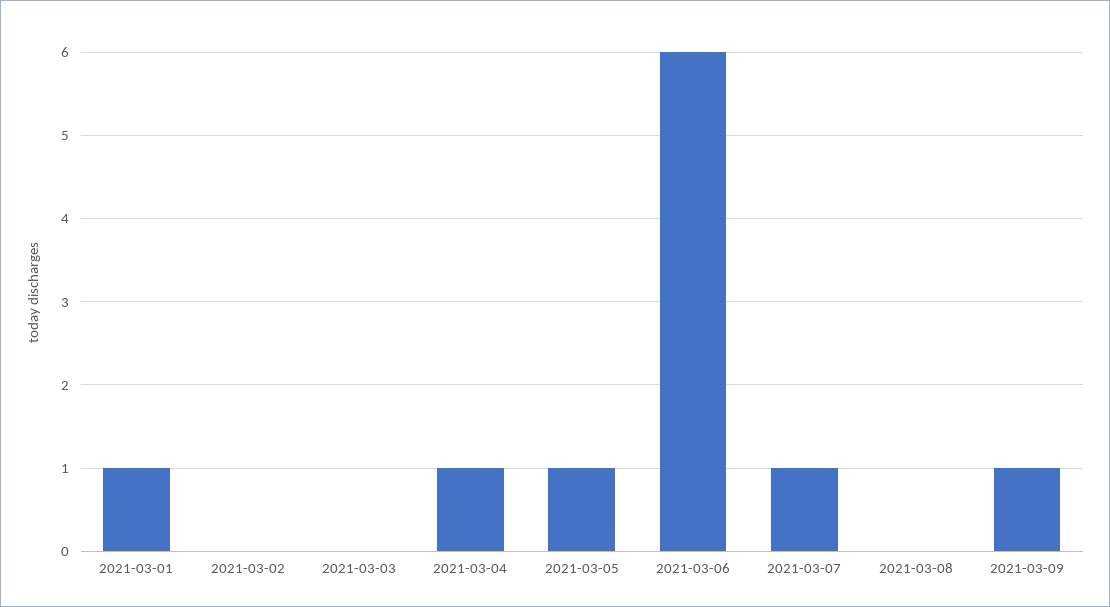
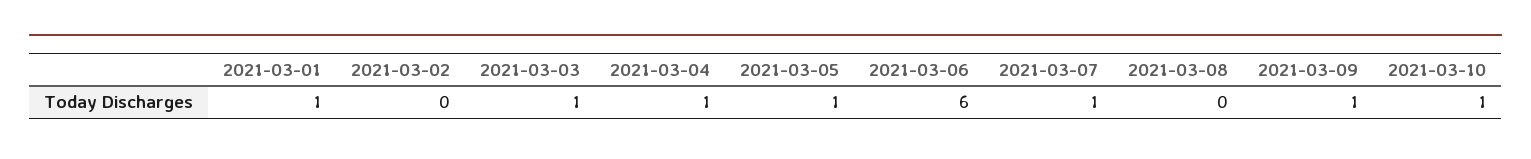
2021-03-03: 0 -> 1
2021-03-10: none -> 1

